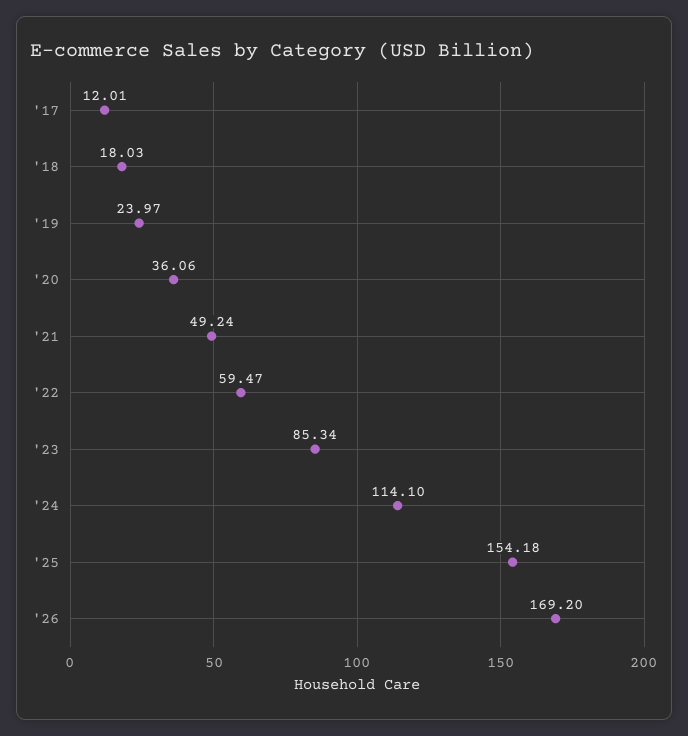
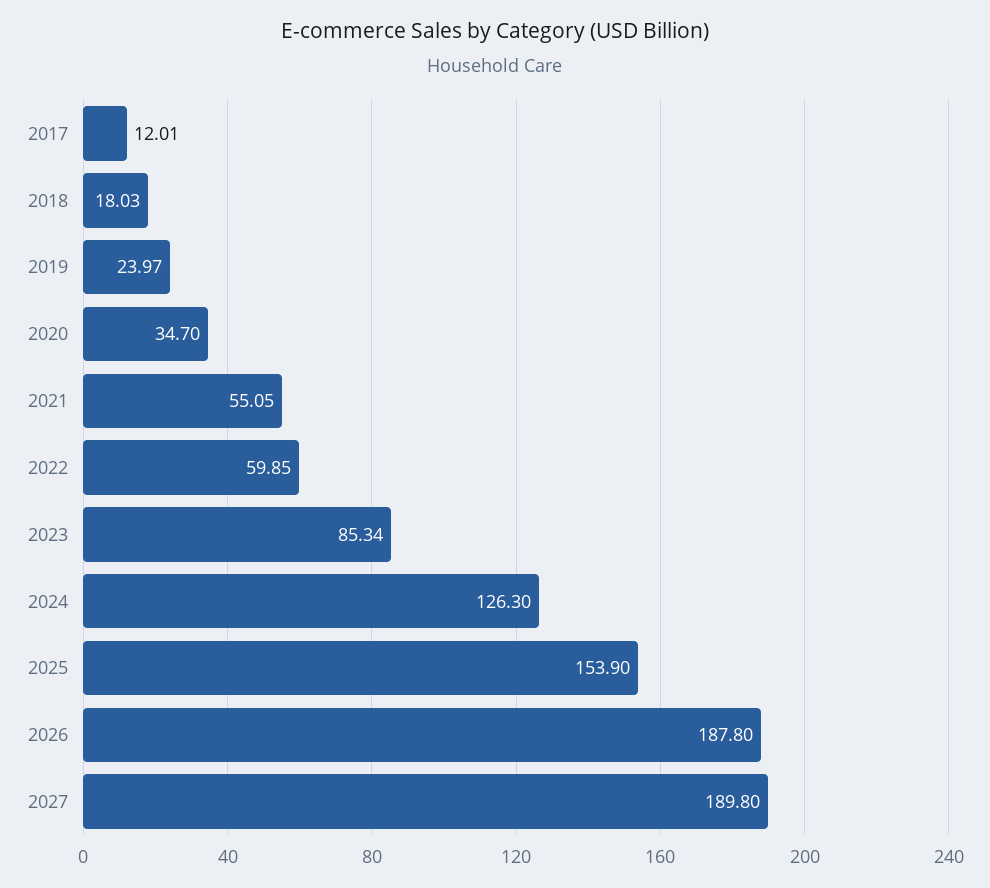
'20: 36.06 -> 34.7
'21: 49.24 -> 55.05
'22: 59.47 -> 59.85
'24: 114.1 -> 126.3
'25: 154.18 -> 153.9
'26: 169.2 -> 187.8
2027: none -> 189.8

